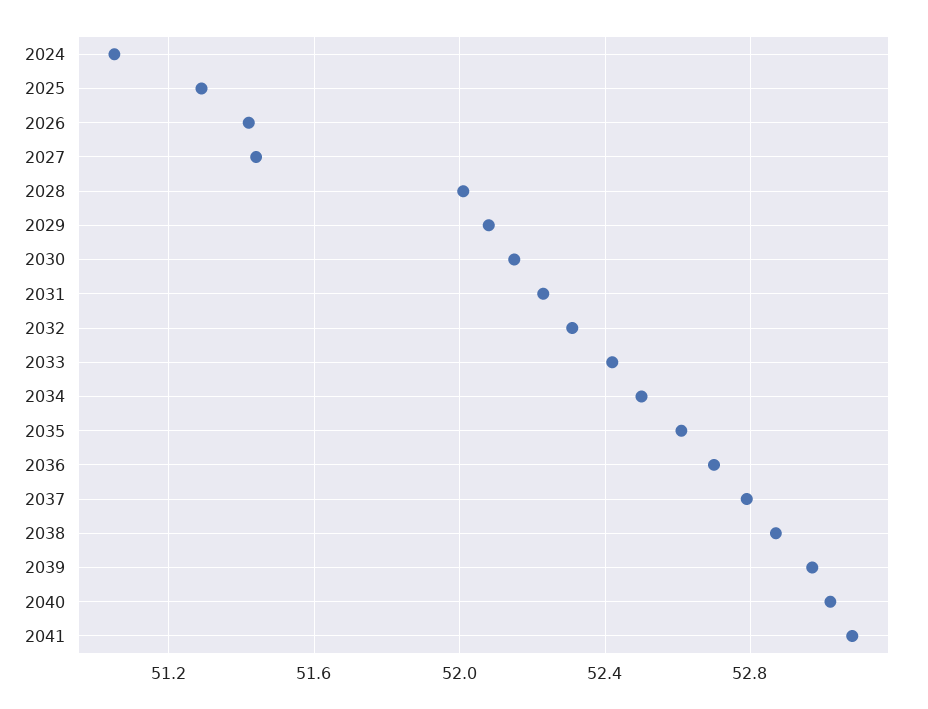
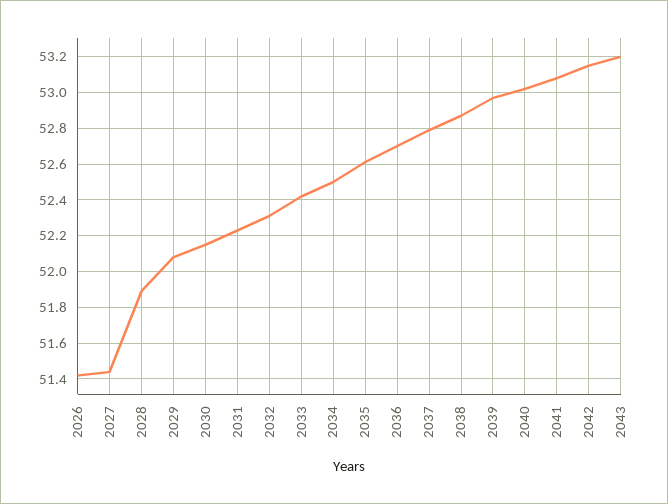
2024: 51.05 -> none
2025: 51.3 -> none
2028: 52 -> 51.9
2042: none -> 53.15
2043: none -> 53.2

